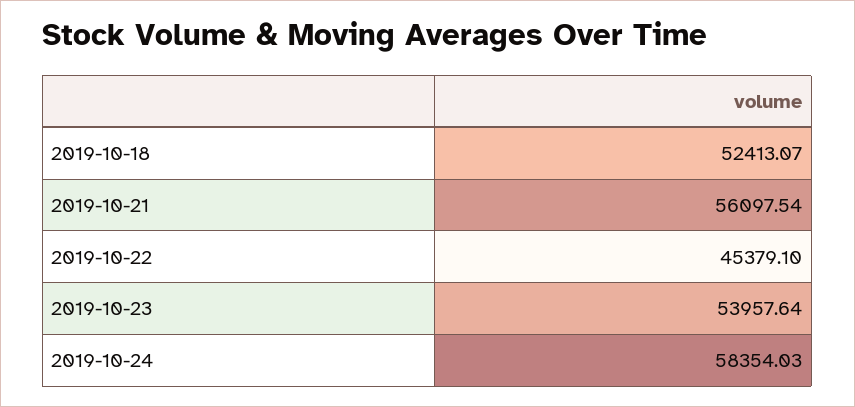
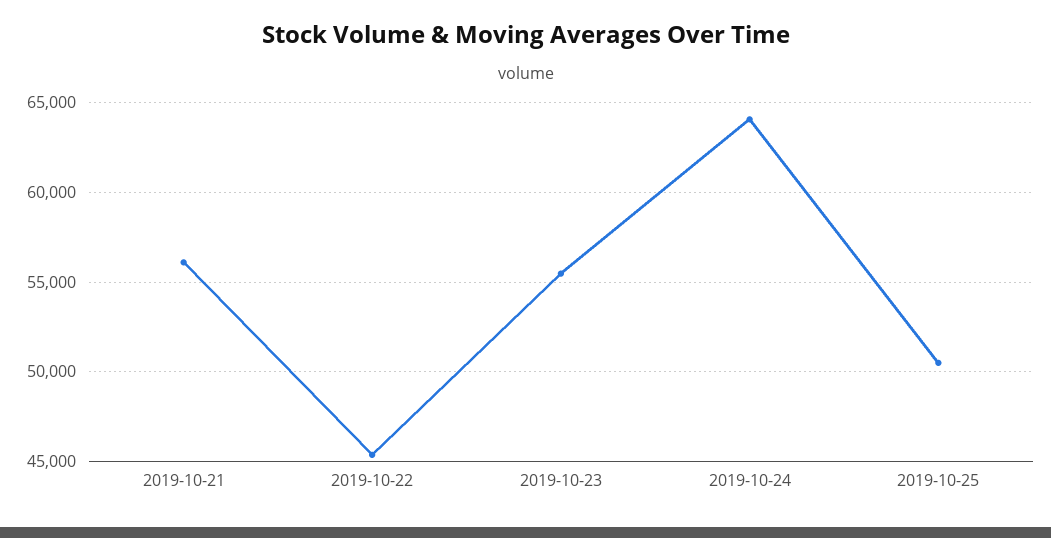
2019-10-18: 52413.07 -> none
2019-10-23: 53957.64 -> 55500
2019-10-24: 58354.03 -> 64000
2019-10-25: none -> 50500

